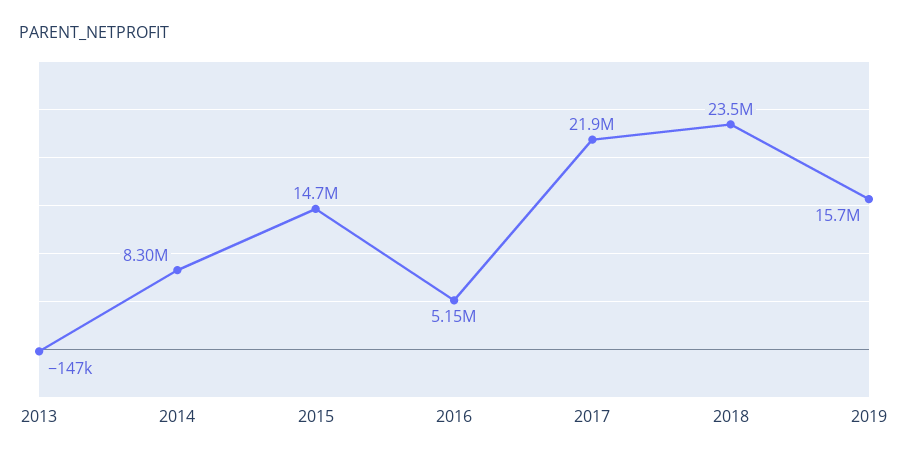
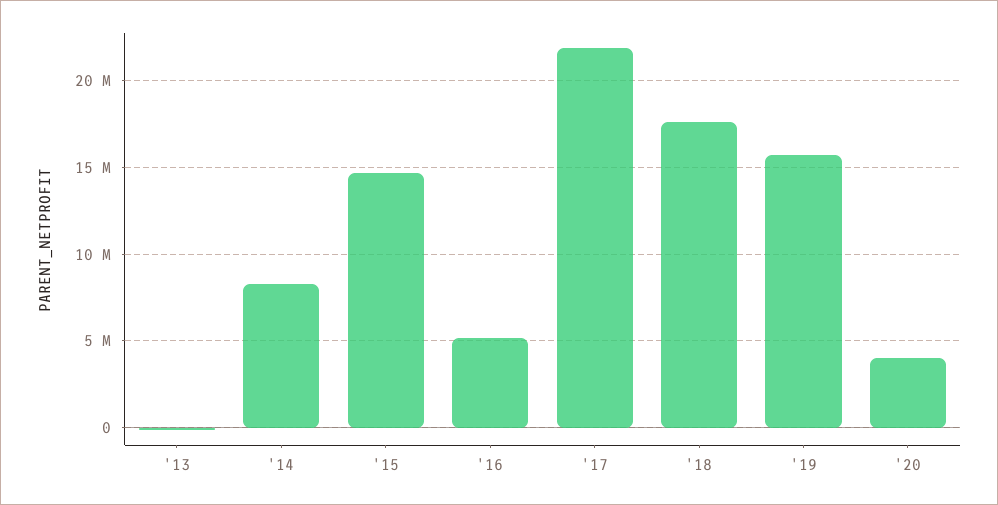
2018: 23500000 -> 17500000
'20: none -> 4000000

